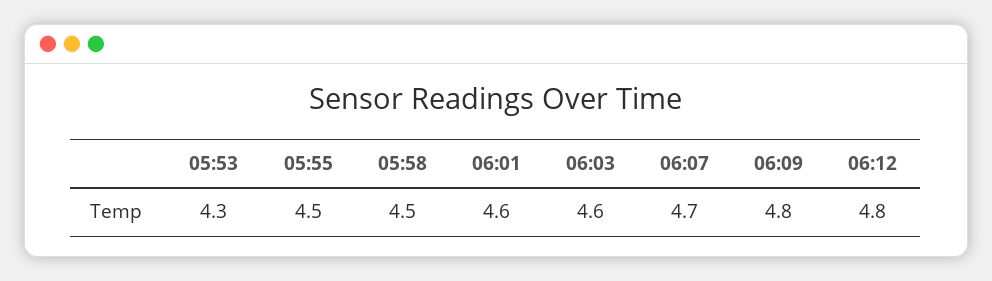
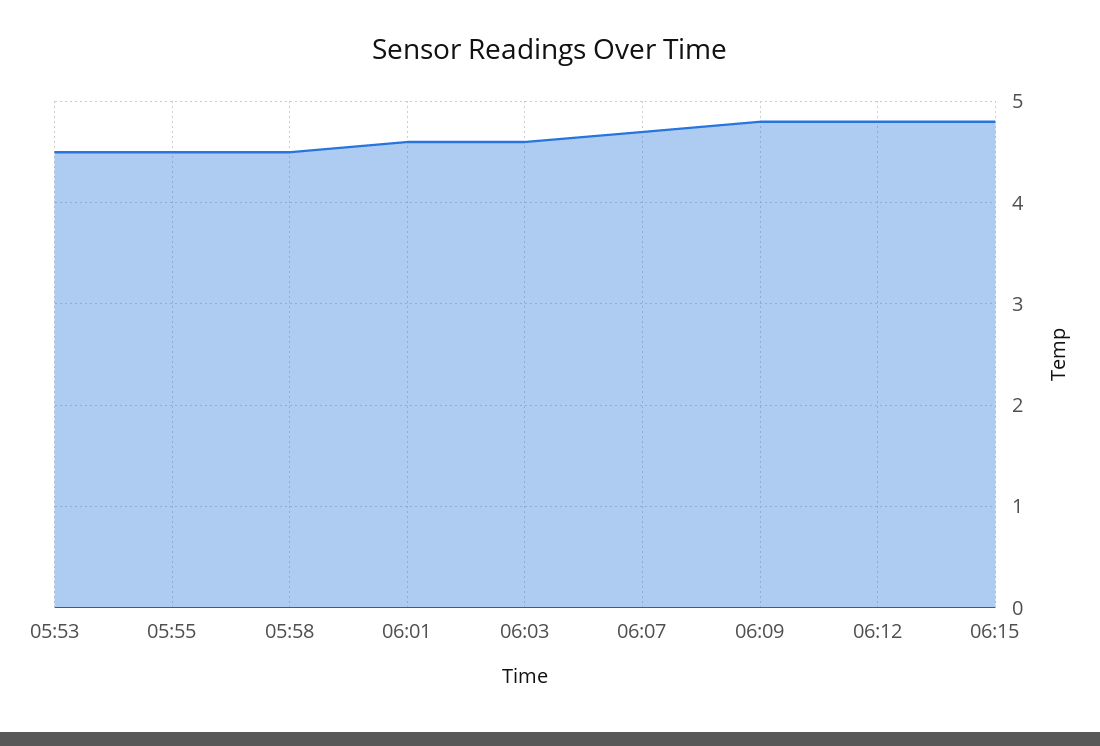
05:53: 4.3 -> 4.5
06:15: none -> 4.8

